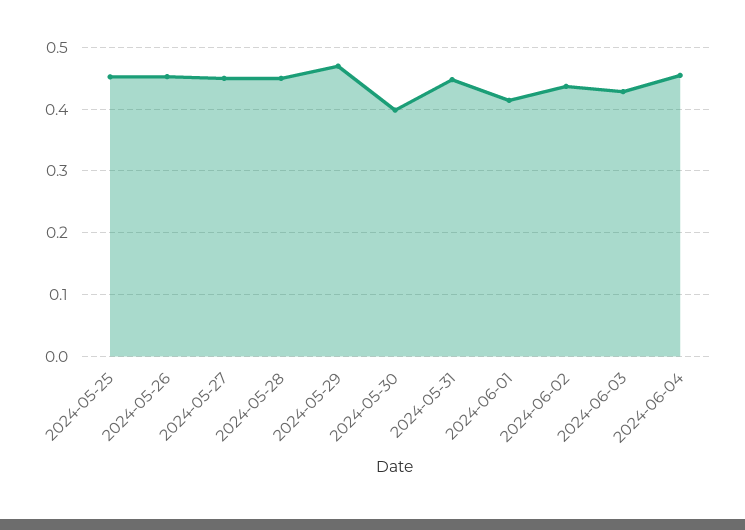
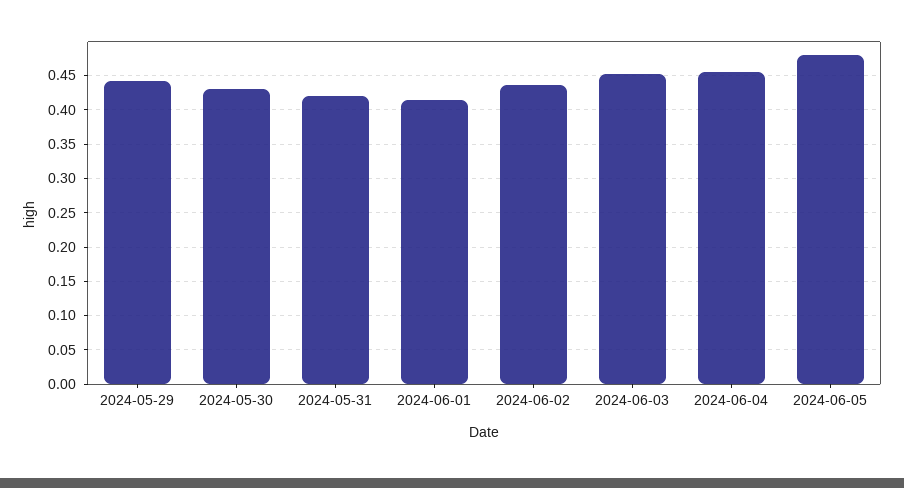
2024-05-25: 0.45 -> none
2024-05-26: 0.45 -> none
2024-05-27: 0.45 -> none
2024-05-28: 0.45 -> none
2024-05-29: 0.47 -> 0.44
2024-05-30: 0.4 -> 0.43
2024-05-31: 0.45 -> 0.42
2024-06-03: 0.43 -> 0.45
2024-06-05: none -> 0.48

